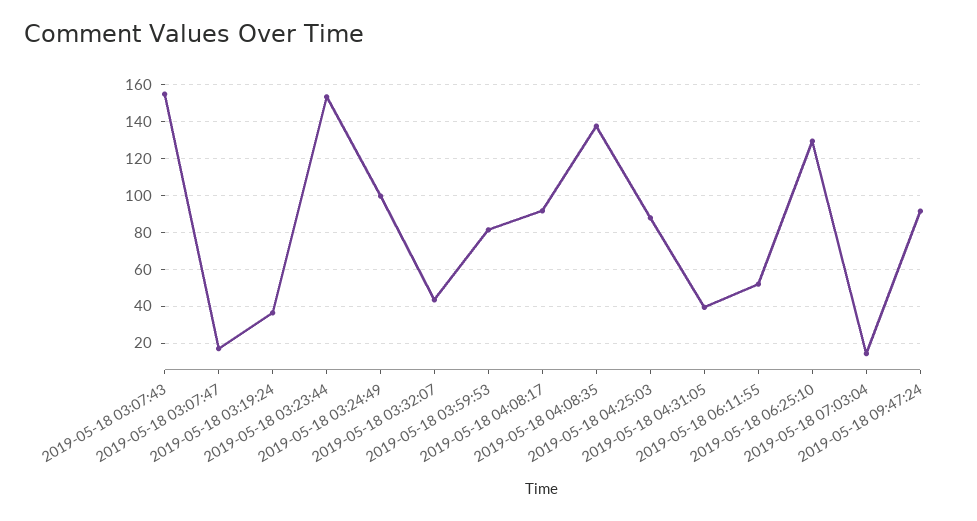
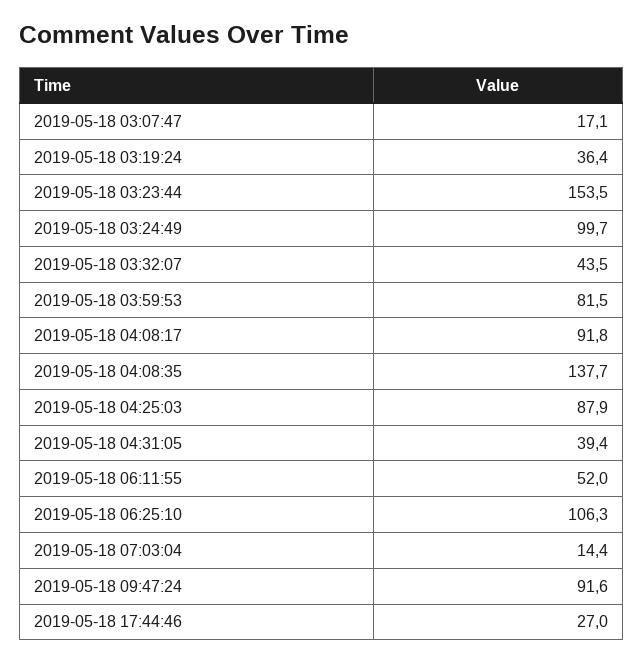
2019-05-18 03:07:43: 155 -> none
2019-05-18 06:25:10: 130 -> 106.3
2019-05-18 17:44:46: none -> 27

